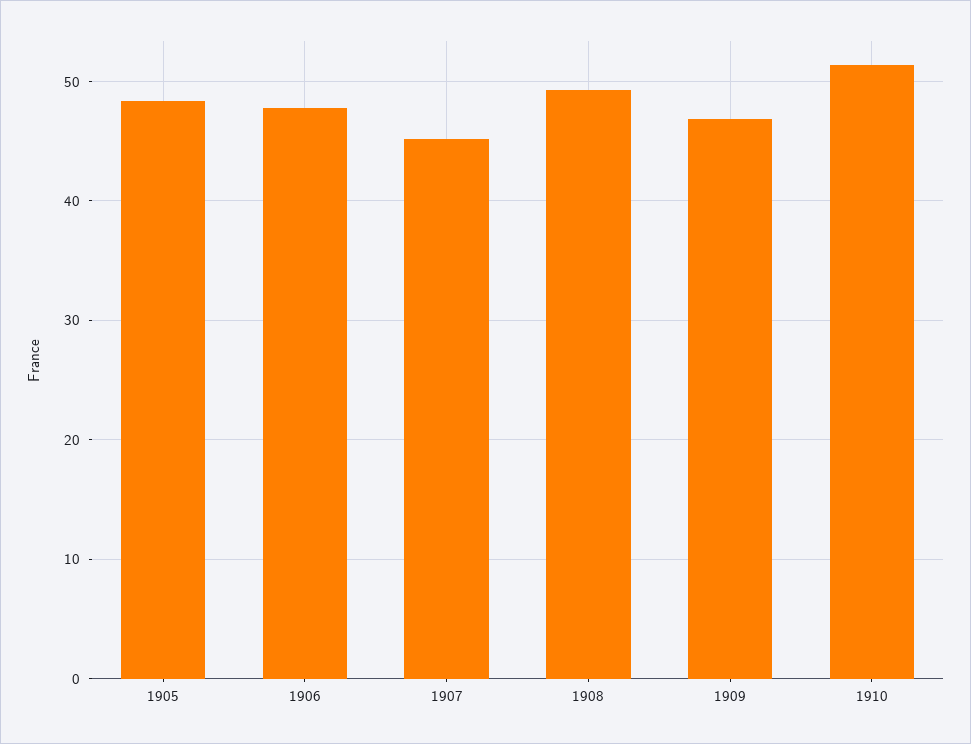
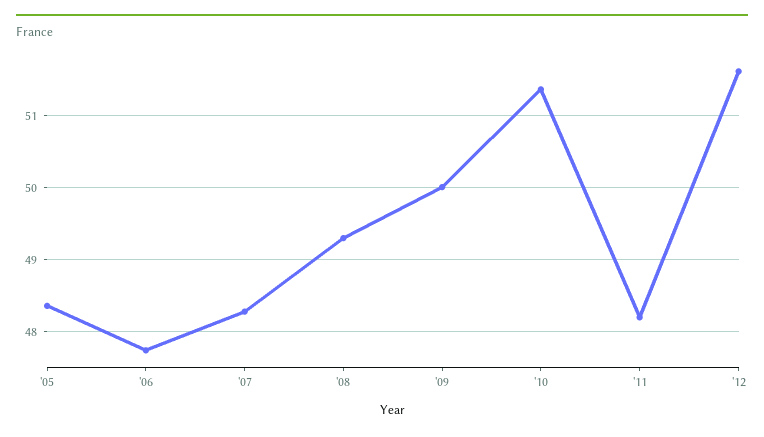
1907: 45 -> 48.3
1909: 47 -> 50
'11: none -> 48.2
'12: none -> 51.6

